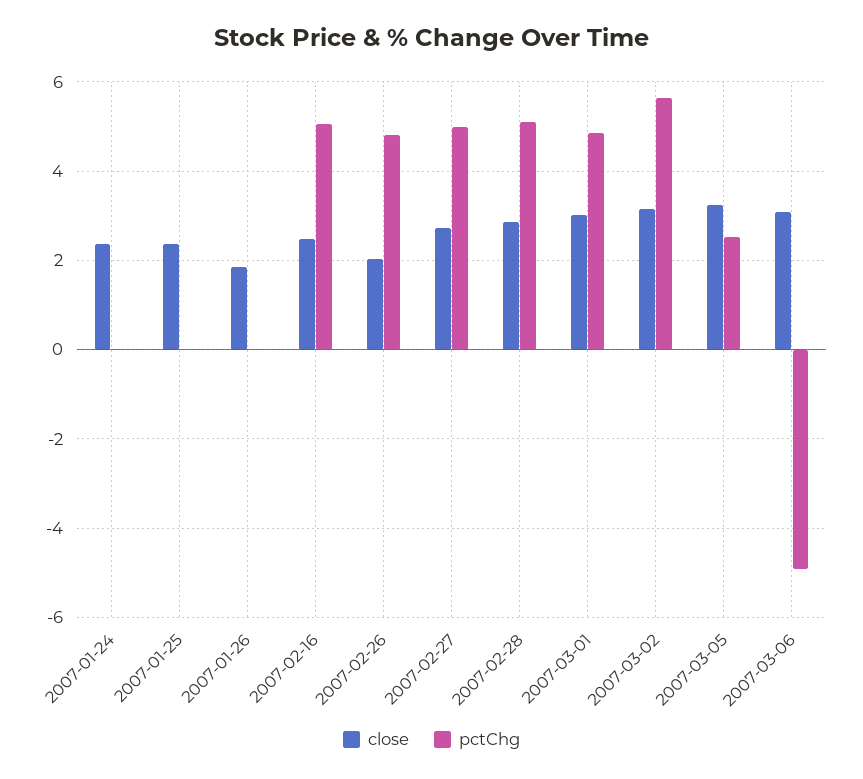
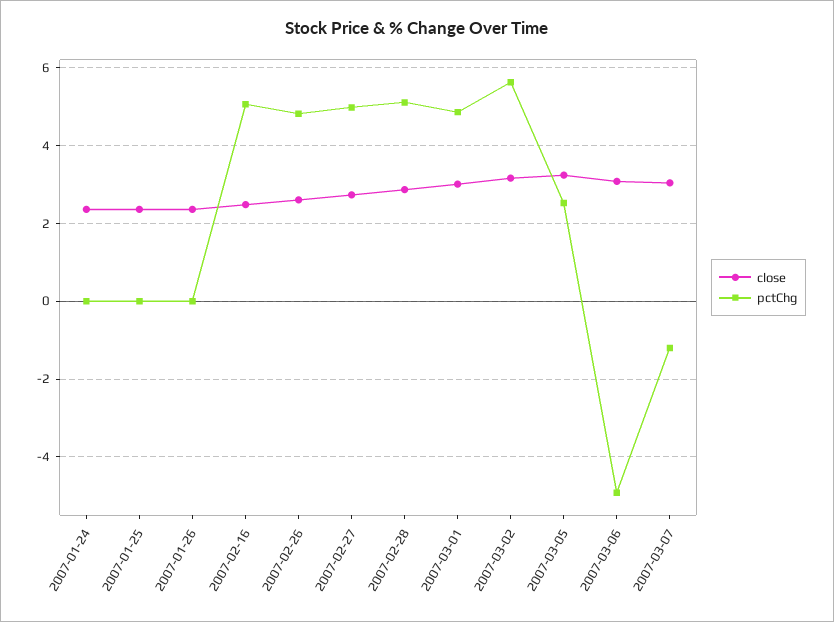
close, 2007-01-26: 1.8 -> 2.4
close, 2007-02-26: 2 -> 2.6
close, 2007-03-07: none -> 3
pctChg, 2007-03-07: none -> -1.2

